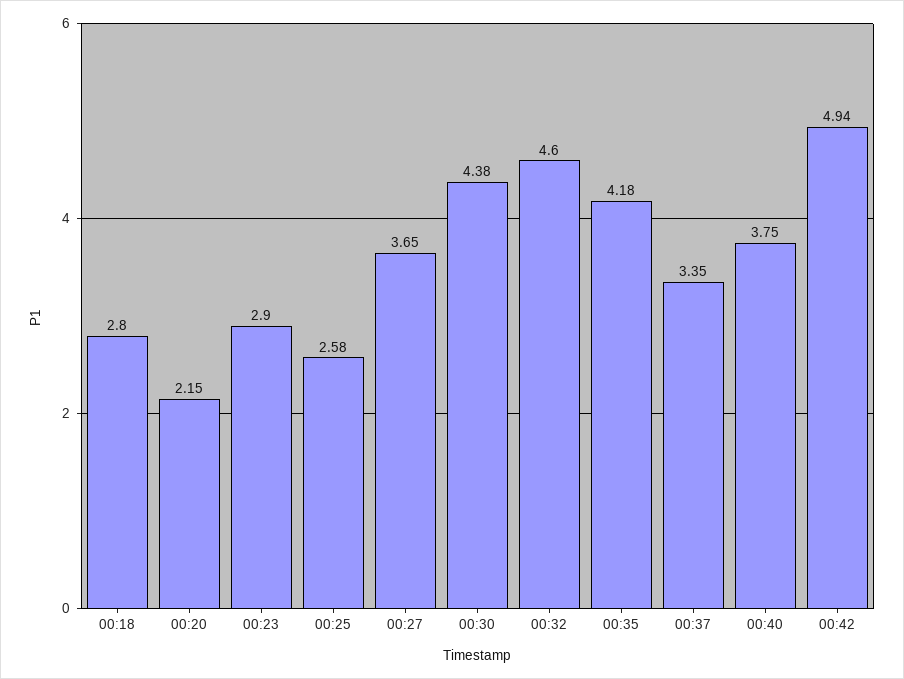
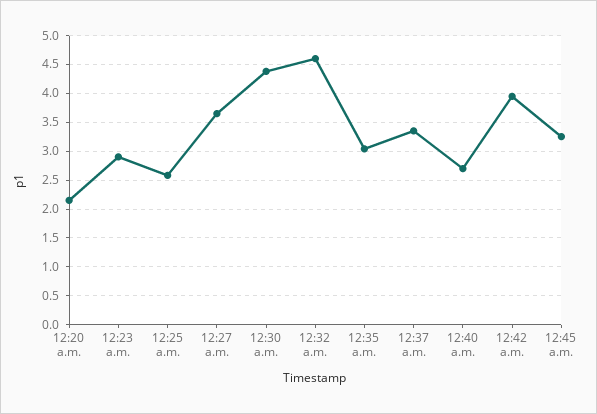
00:18: 2.8 -> none
00:35: 4.18 -> 3
00:40: 3.75 -> 2.75
00:42: 4.94 -> 4
12:45 a.m.: none -> 3.25

